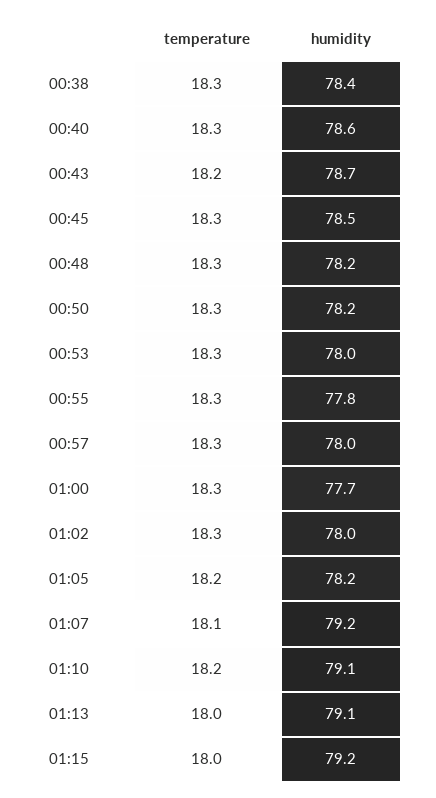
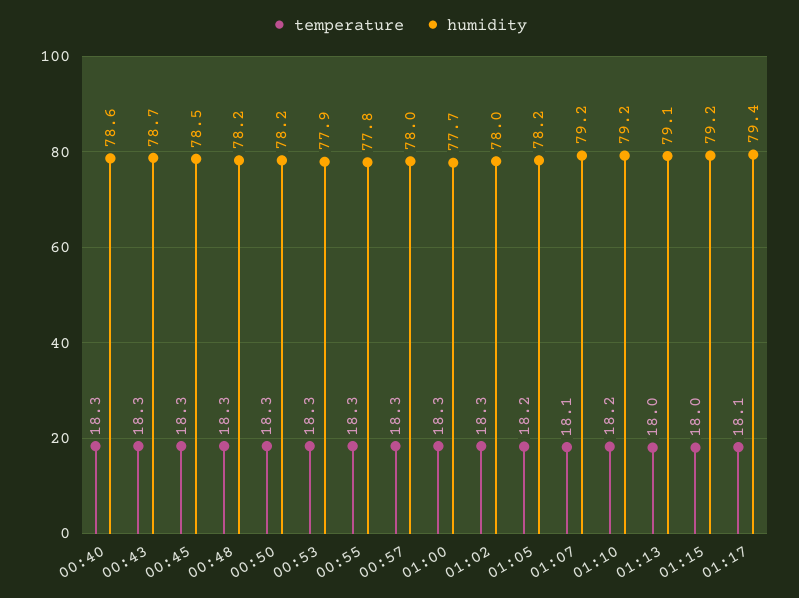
temperature, 00:38: 18.3 -> none
humidity, 00:38: 78.4 -> none
temperature, 00:43: 18.2 -> 18.3
humidity, 00:53: 78 -> 77.9
humidity, 01:10: 79.1 -> 79.2
temperature, 01:17: none -> 18.1
humidity, 01:17: none -> 79.4

